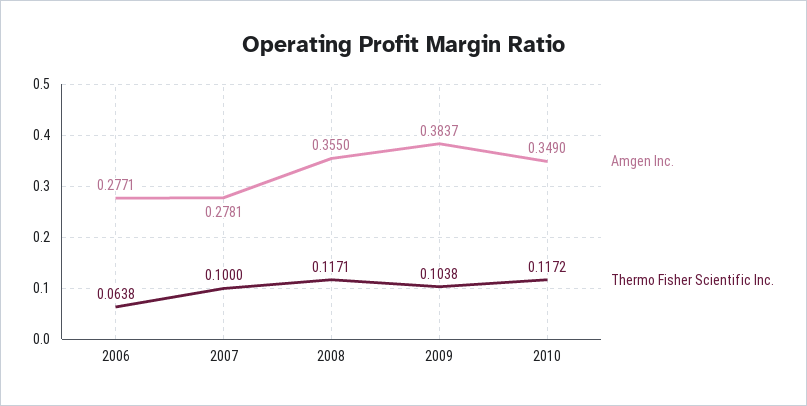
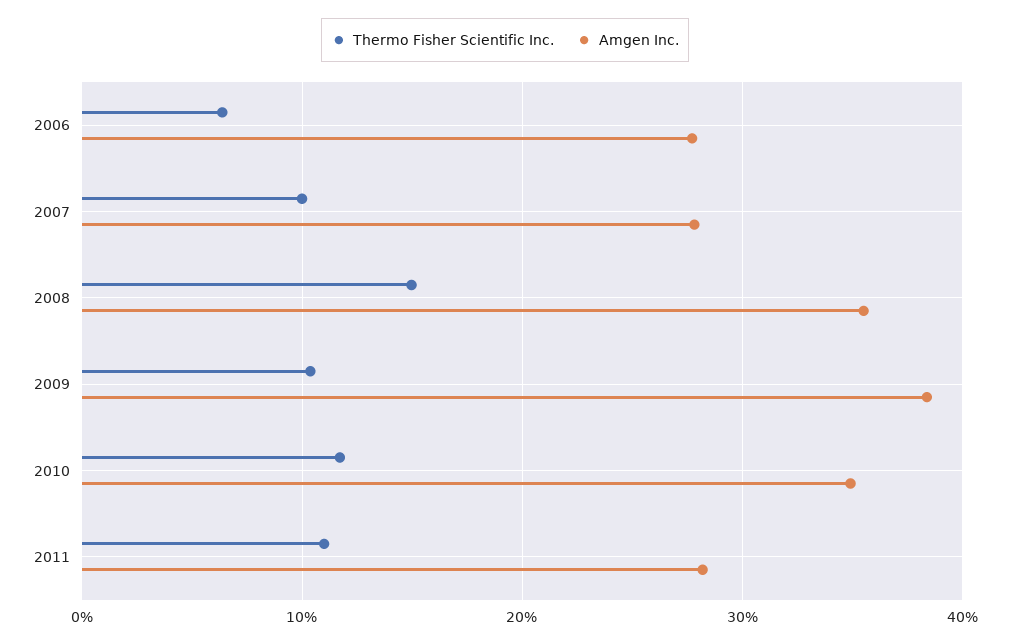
Thermo Fisher Scientific Inc., 2008: 0.1171 -> 0.15
Thermo Fisher Scientific Inc., 2011: none -> 0.11
Amgen Inc., 2011: none -> 0.28

